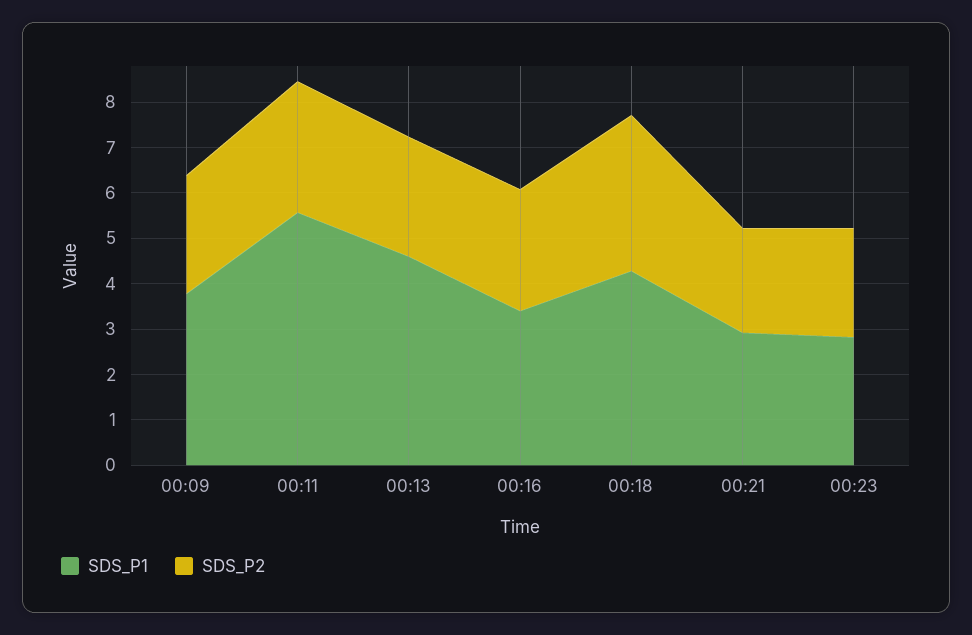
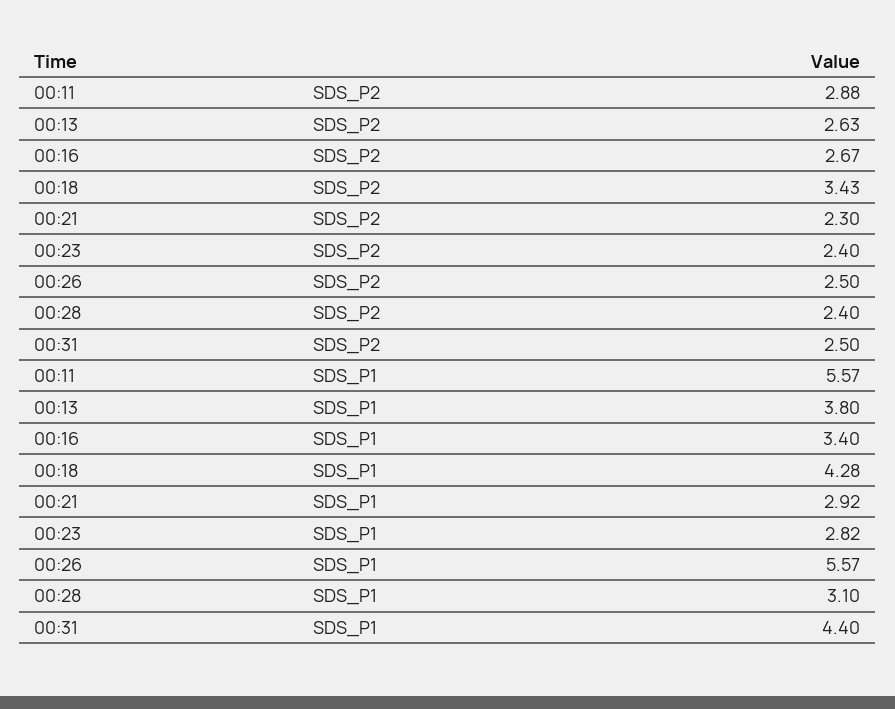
SDS_P1, 00:09: 3.8 -> none
SDS_P2, 00:09: 2.6 -> none
SDS_P1, 00:13: 4.6 -> 3.8
SDS_P2, 00:26: none -> 2.5
SDS_P2, 00:28: none -> 2.4
SDS_P2, 00:31: none -> 2.5
SDS_P1, 00:26: none -> 5.57
SDS_P1, 00:28: none -> 3.1
SDS_P1, 00:31: none -> 4.4

